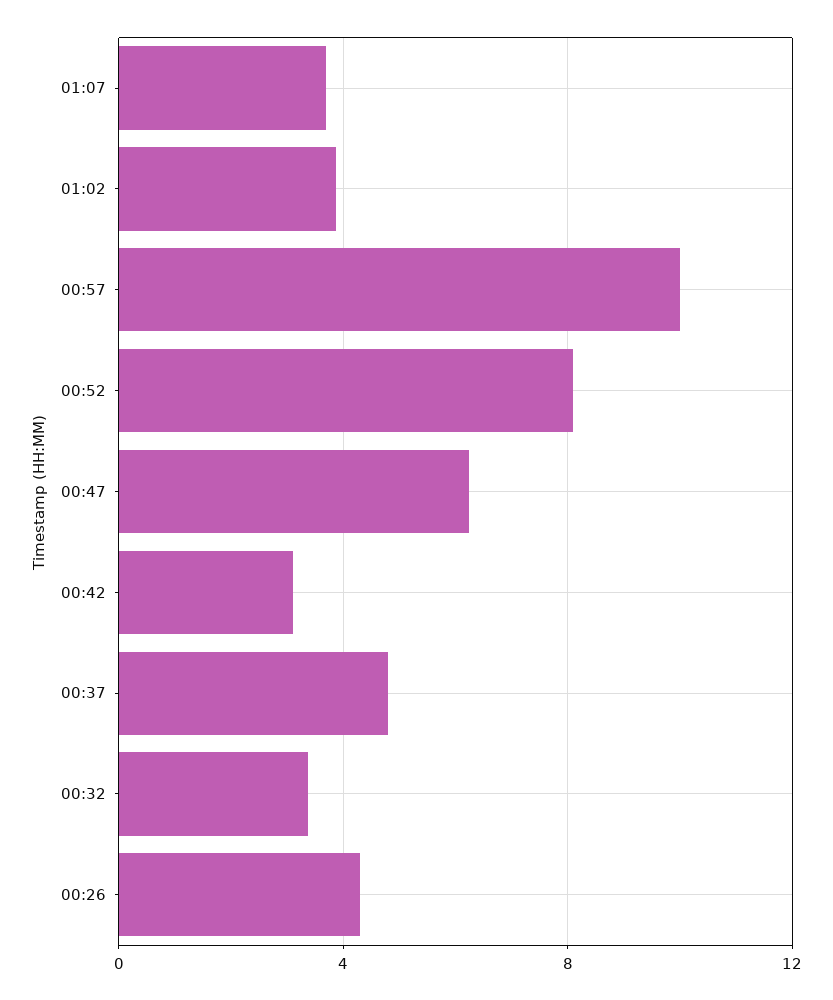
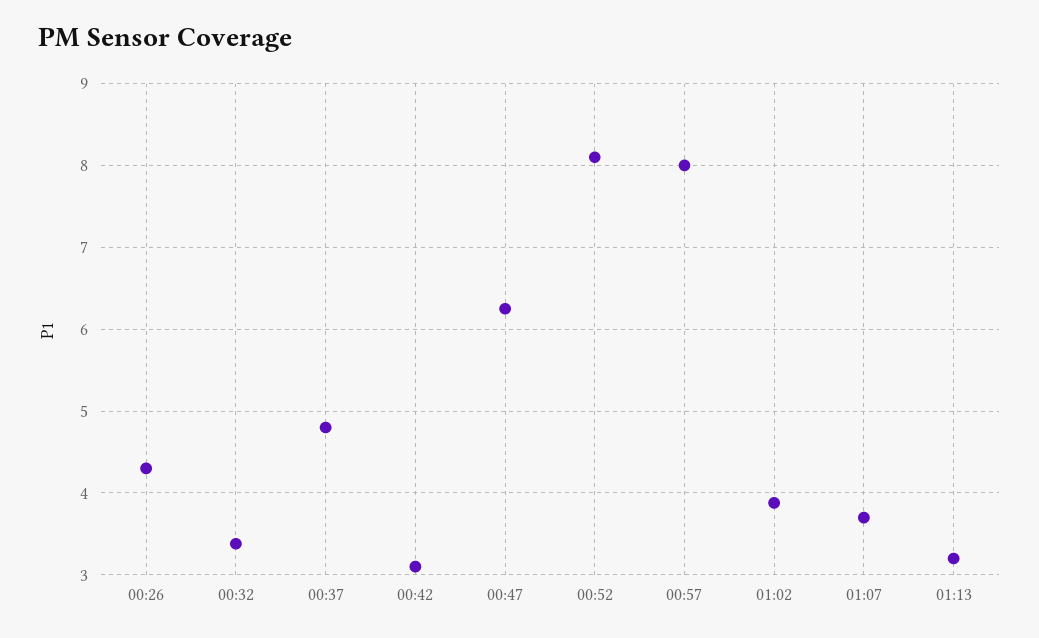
00:57: 10 -> 8
01:13: none -> 3.2

